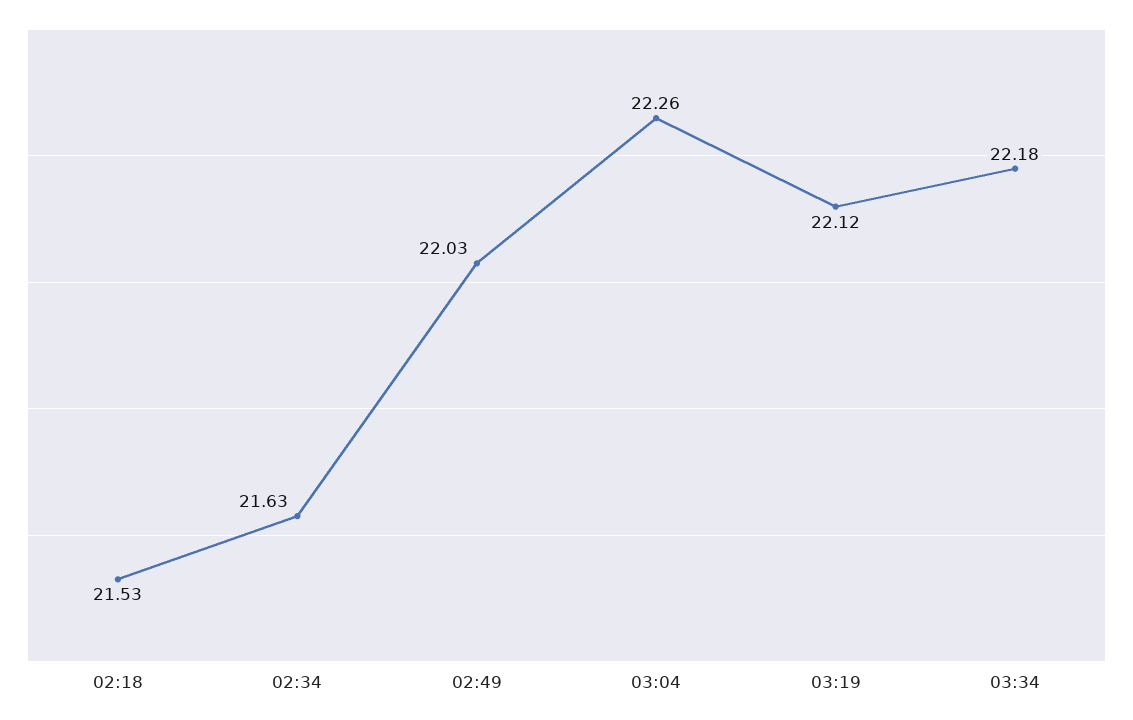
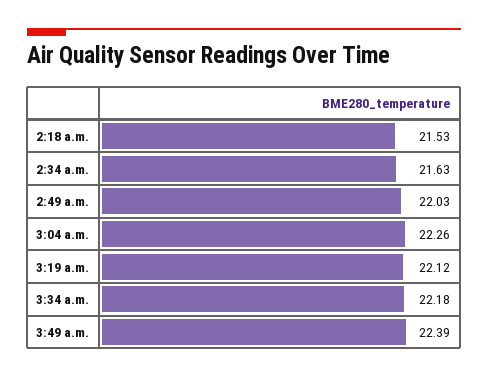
3:49 a.m.: none -> 22.39

